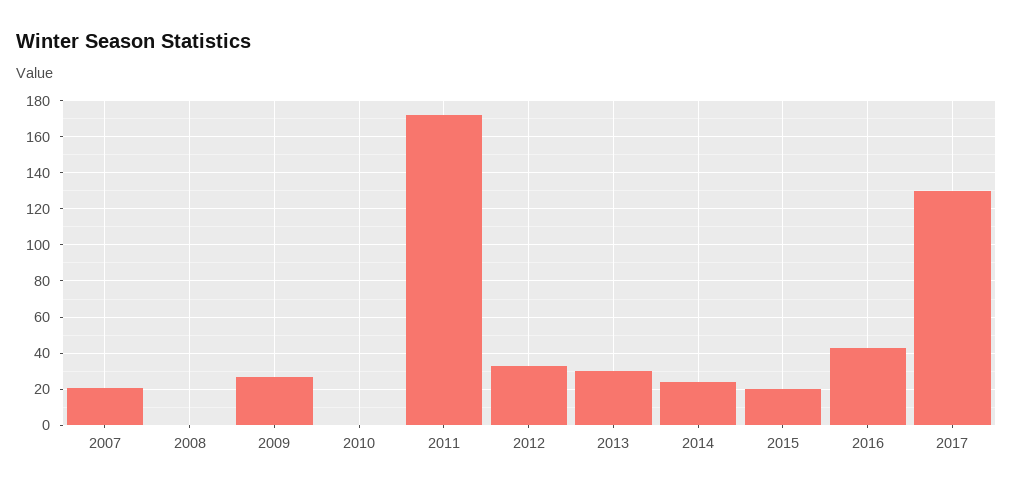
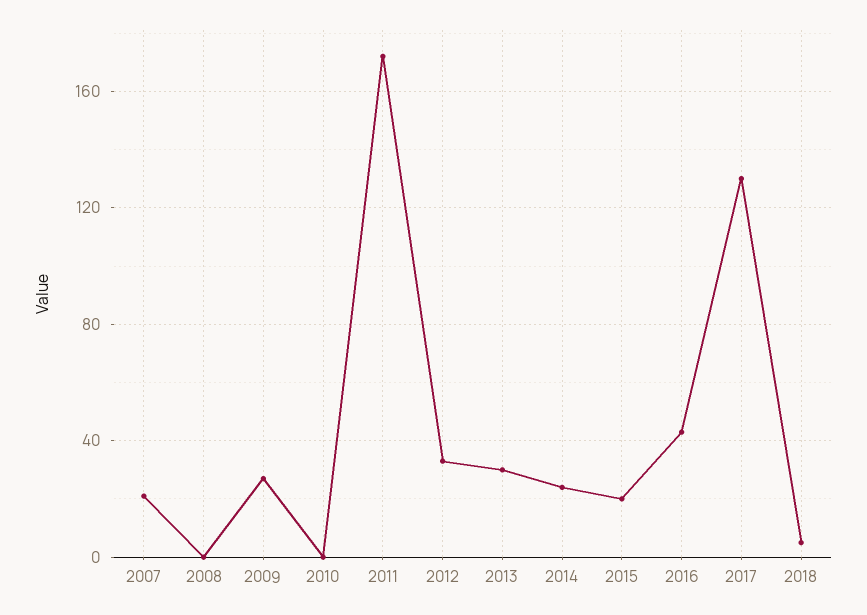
2018: none -> 5

